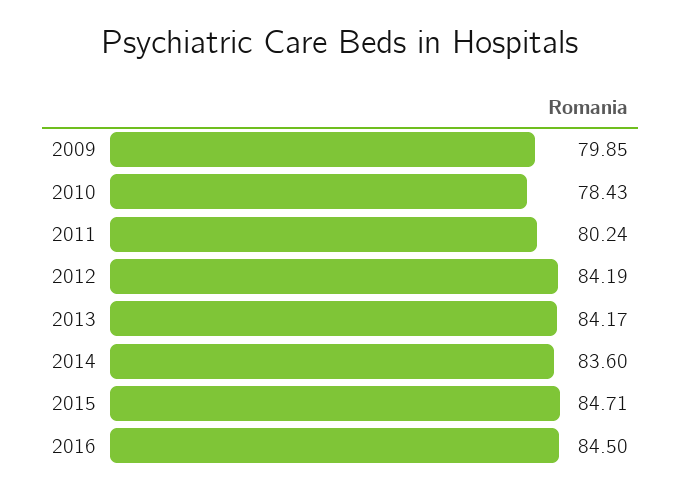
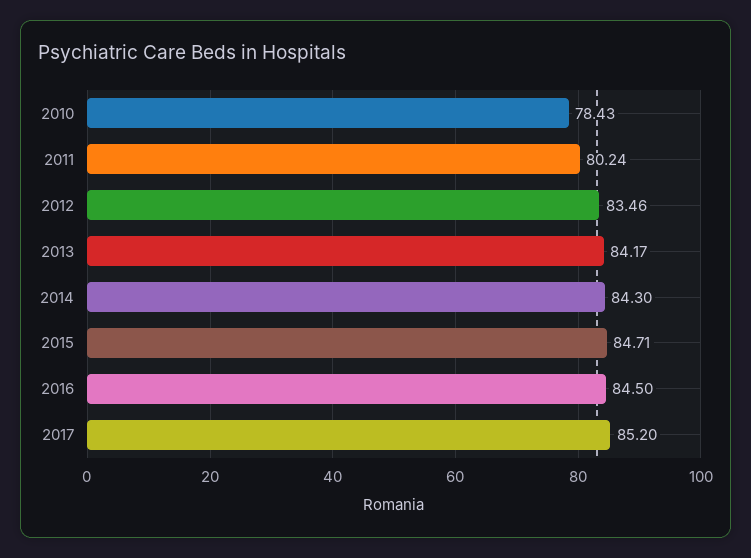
2009: 79.85 -> none
2012: 84.19 -> 83.46
2014: 83.6 -> 84.3
2017: none -> 85.2

